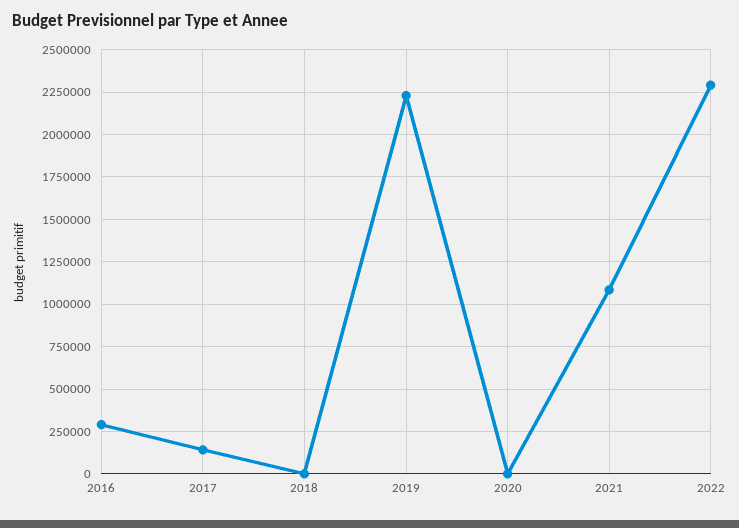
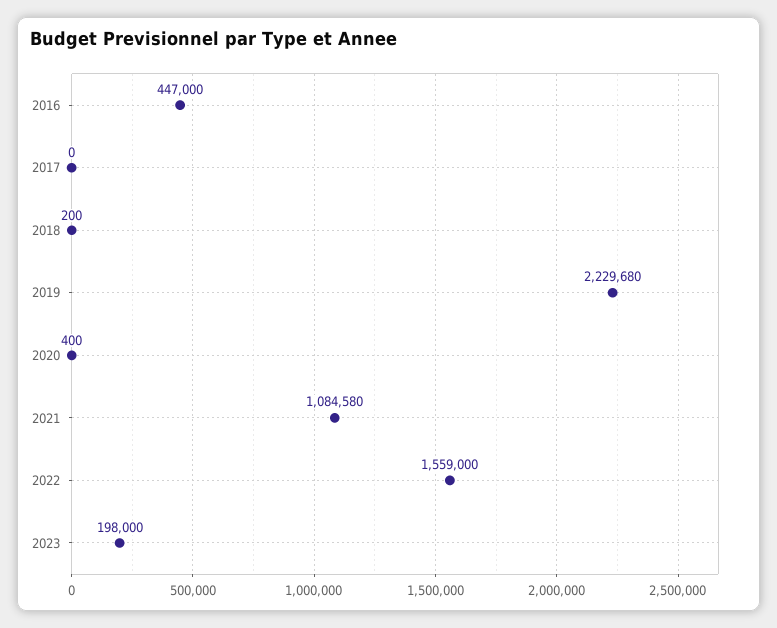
2016: 300000 -> 447000
2017: 150000 -> 0
2022: 2300000 -> 1559000
2023: none -> 198000

